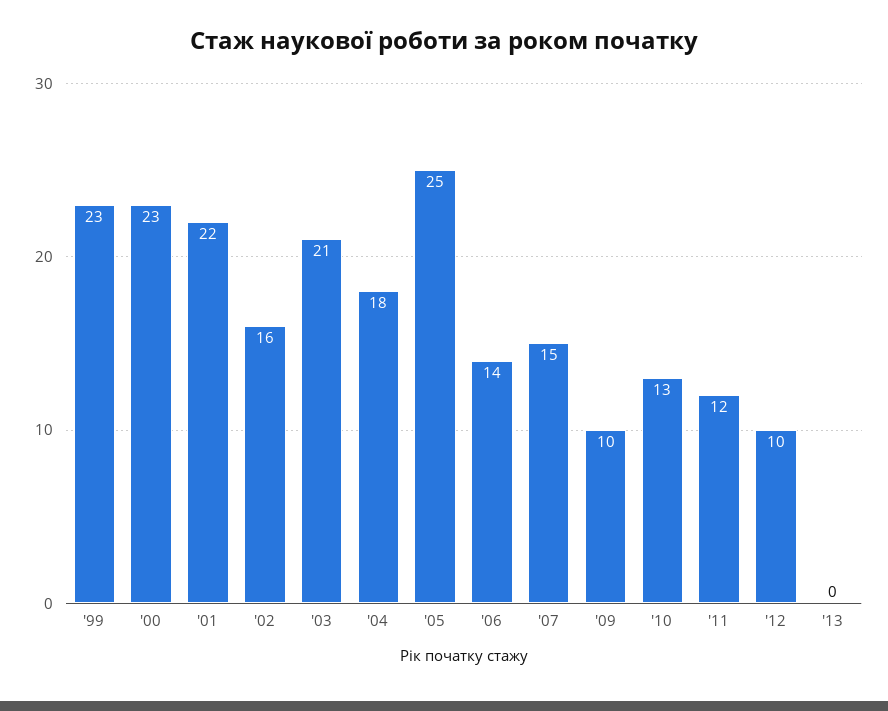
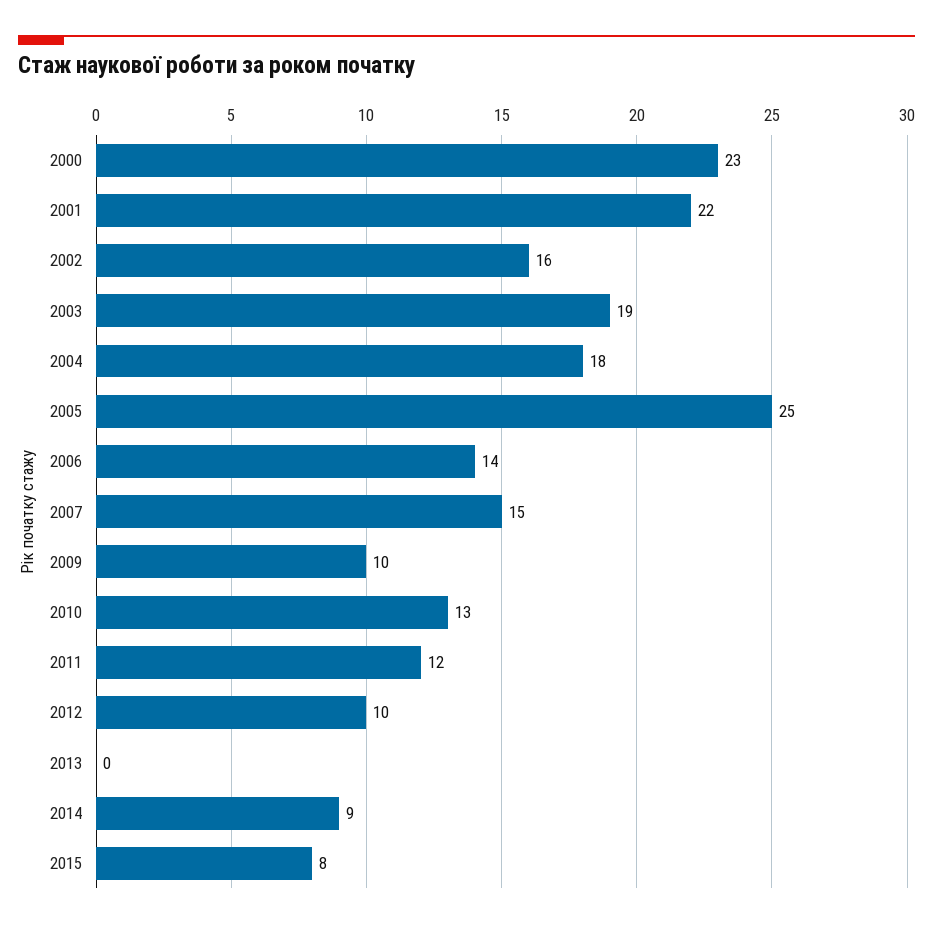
'99: 23 -> none
'03: 21 -> 19
2014: none -> 9
2015: none -> 8

